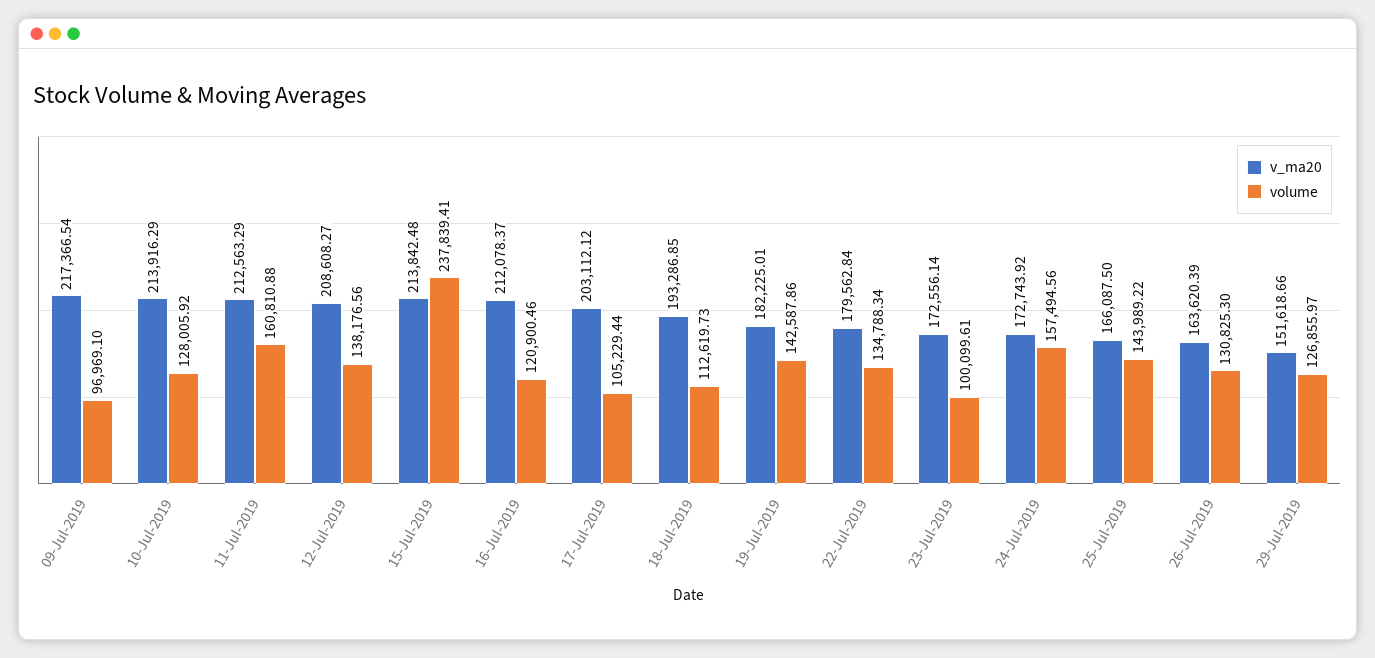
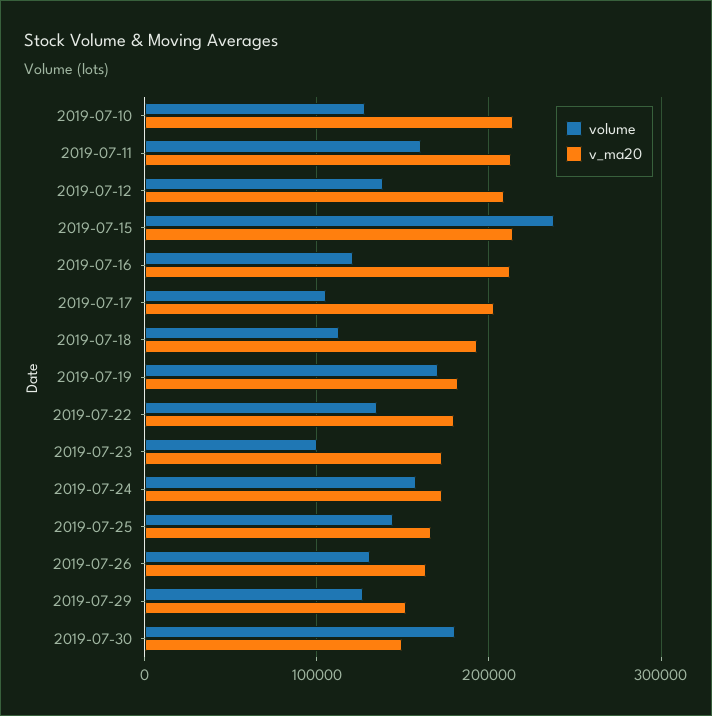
v_ma20, 09-Jul-2019: 217366.54 -> none
volume, 09-Jul-2019: 96969.1 -> none
volume, 19-Jul-2019: 142587.86 -> 170000
volume, 2019-07-30: none -> 180000
v_ma20, 2019-07-30: none -> 150000

